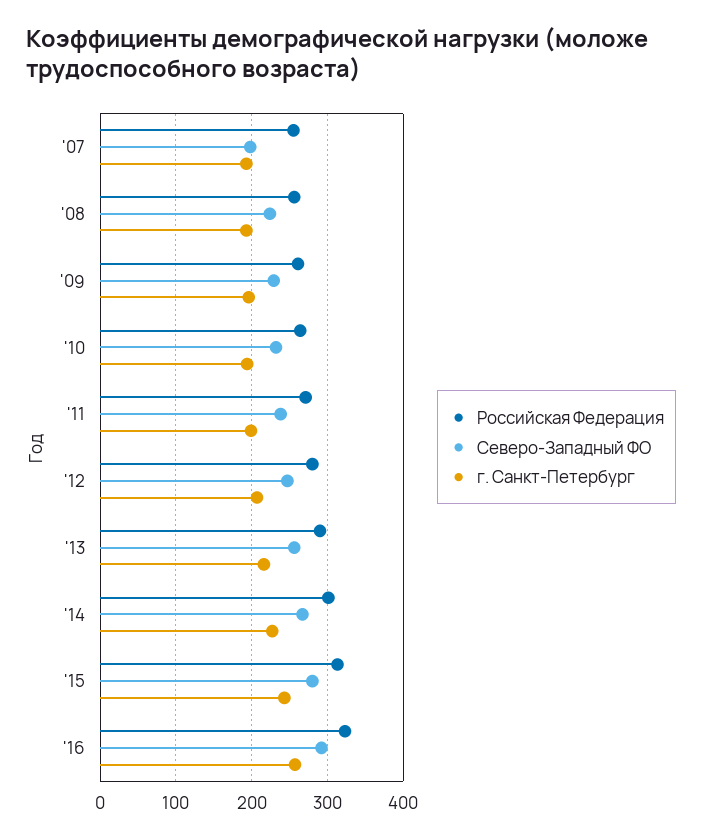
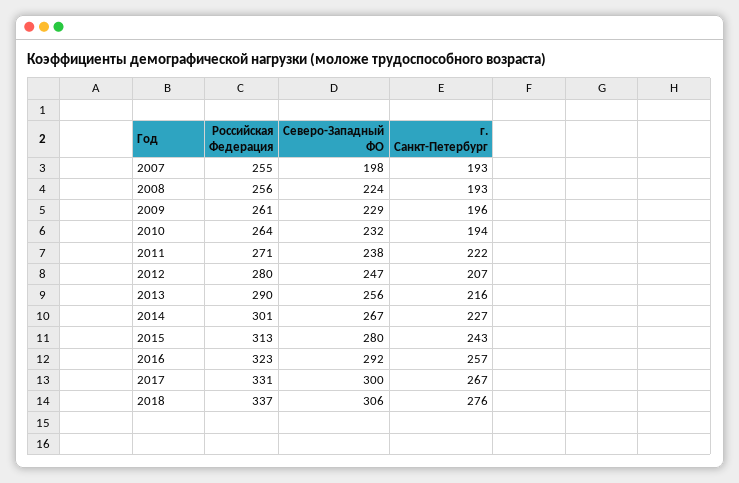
г. Санкт-Петербург, '11: 200 -> 222
Российская Федерация, 2017: none -> 331
Северо-Западный ФО, 2017: none -> 300
г. Санкт-Петербург, 2017: none -> 267
Российская Федерация, 2018: none -> 337
Северо-Западный ФО, 2018: none -> 306
г. Санкт-Петербург, 2018: none -> 276

